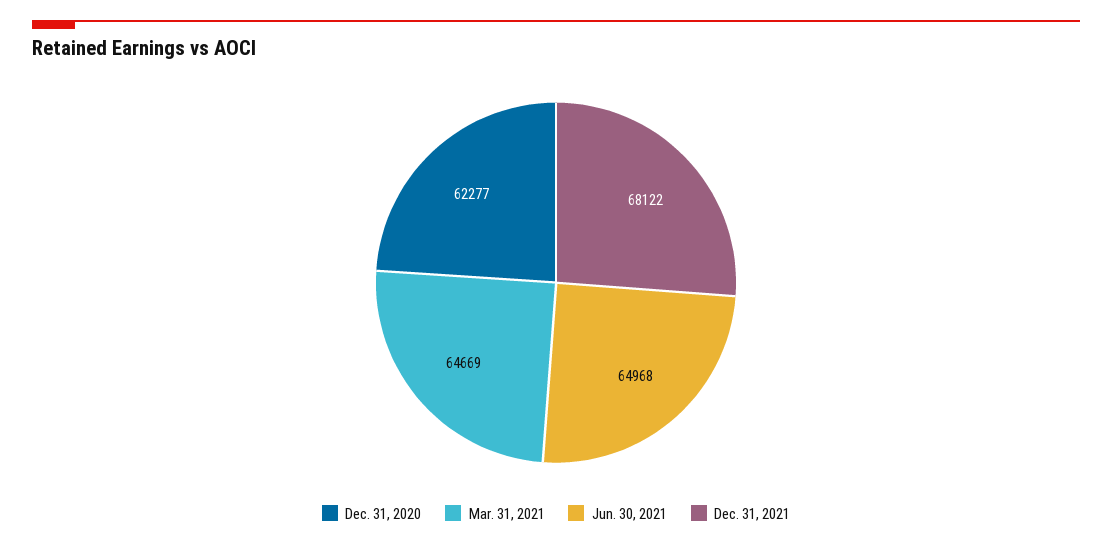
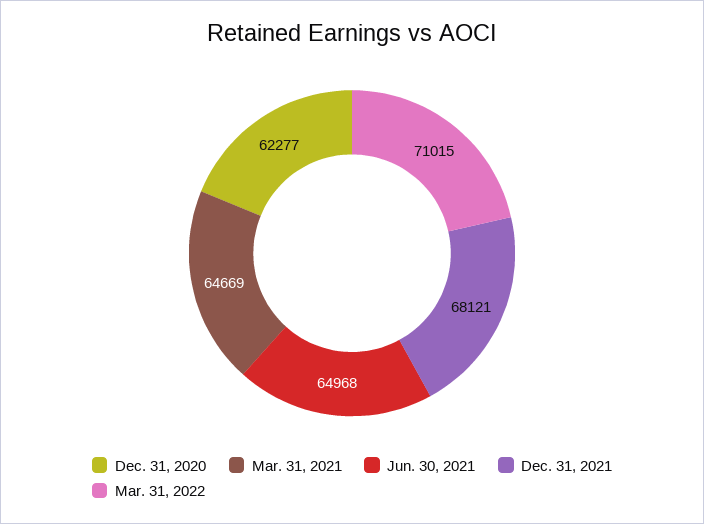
Dec. 31, 2021: 68122 -> 68121
Mar. 31, 2022: none -> 71015

